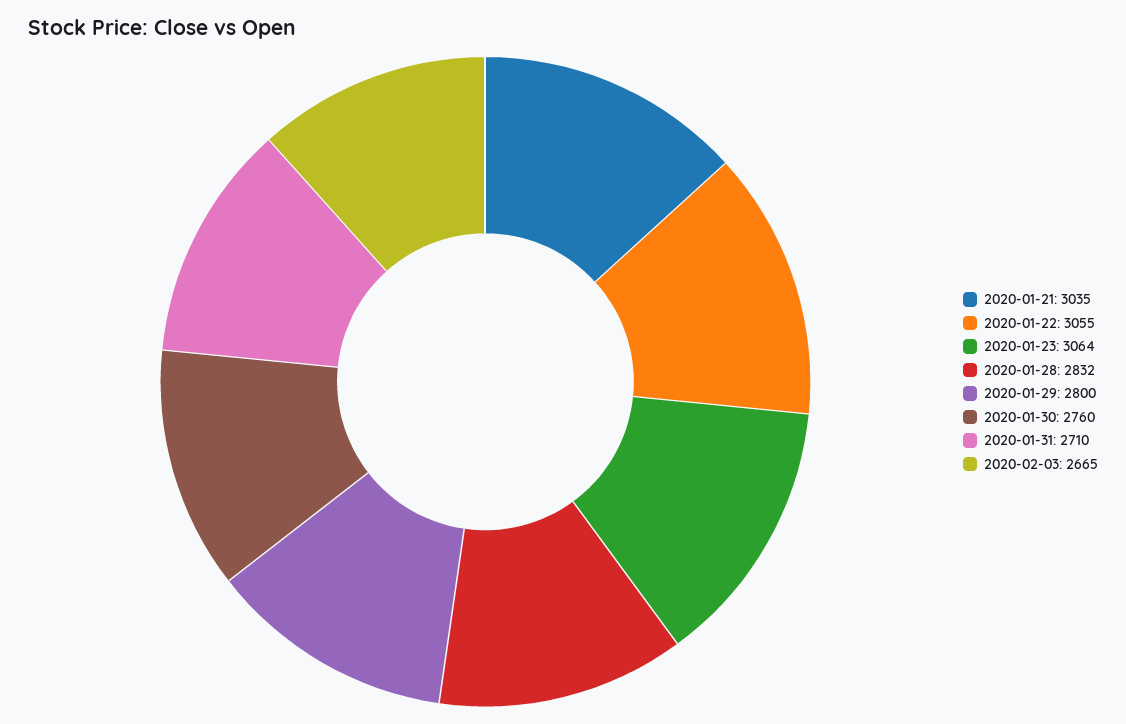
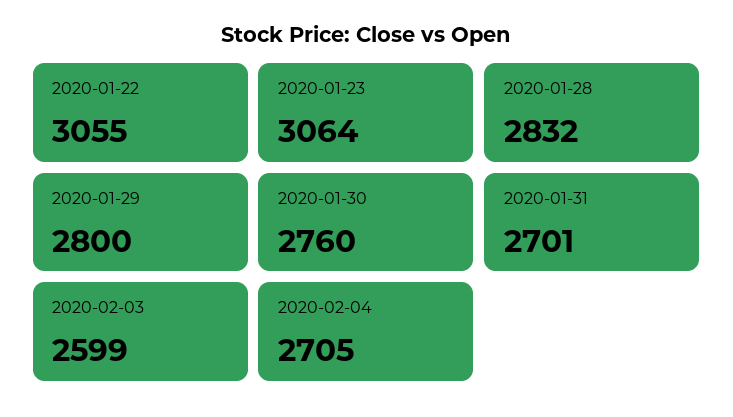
2020-01-21: 3035 -> none
2020-01-31: 2710 -> 2701
2020-02-03: 2665 -> 2599
2020-02-04: none -> 2705

